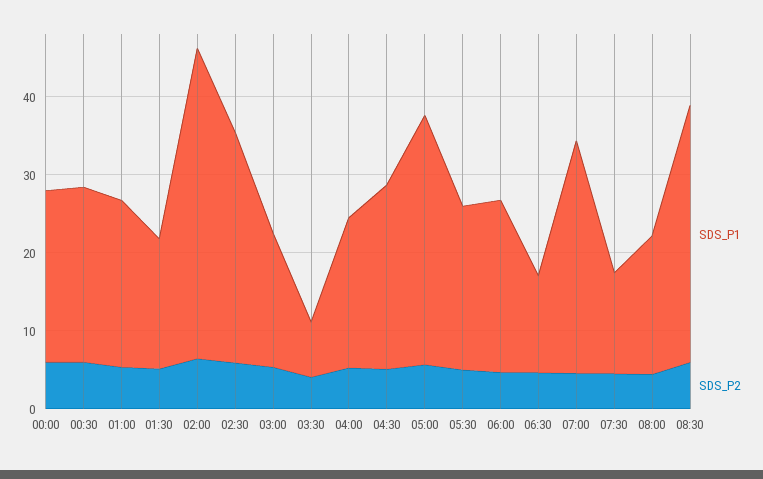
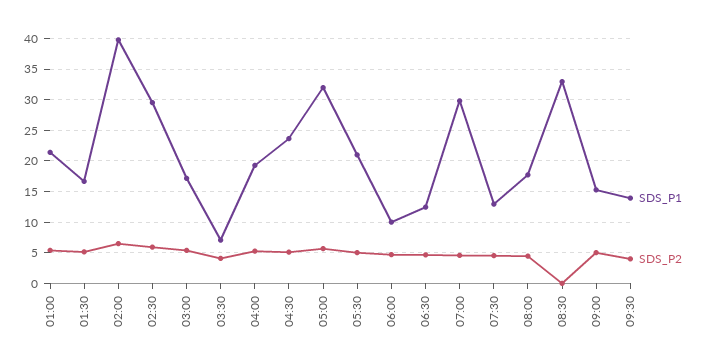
SDS_P1, 00:00: 22 -> none
SDS_P2, 00:00: 6 -> none
SDS_P1, 00:30: 22 -> none
SDS_P2, 00:30: 6 -> none
SDS_P1, 06:00: 22 -> 10
SDS_P2, 08:30: 6 -> 0
SDS_P1, 09:00: none -> 15
SDS_P2, 09:00: none -> 5
SDS_P1, 09:30: none -> 14
SDS_P2, 09:30: none -> 4

